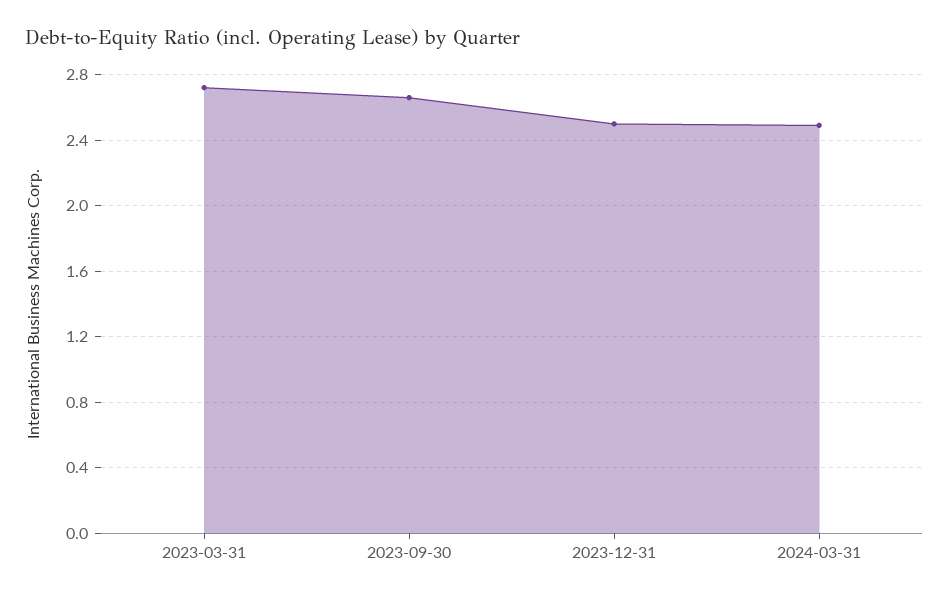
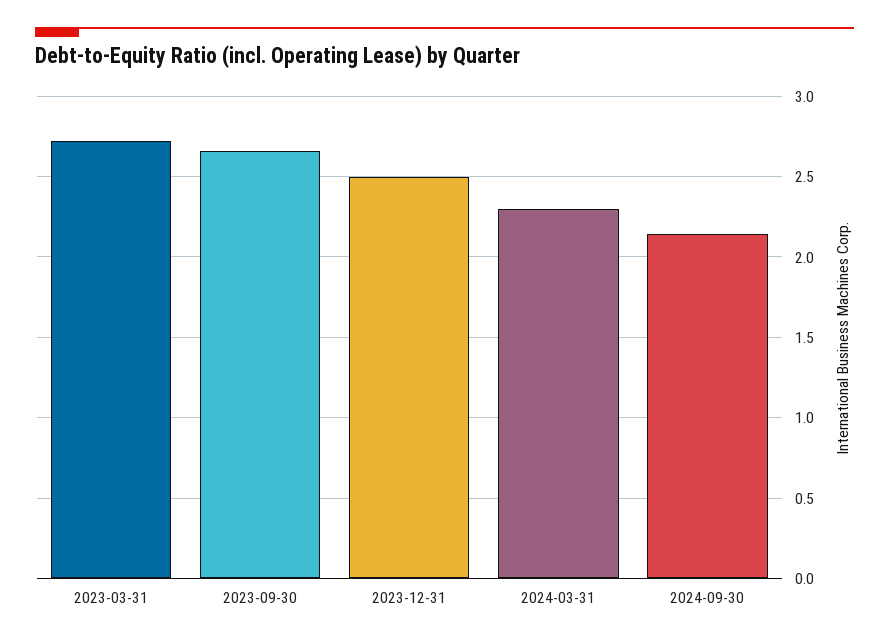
2024-03-31: 2.5 -> 2.3
2024-09-30: none -> 2.15

